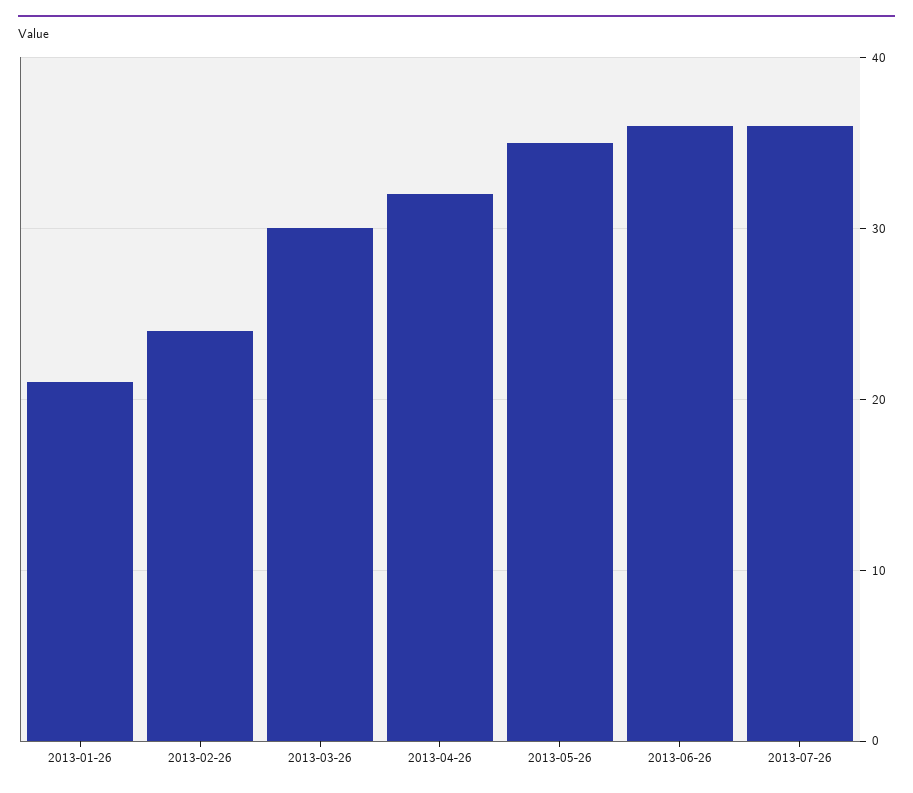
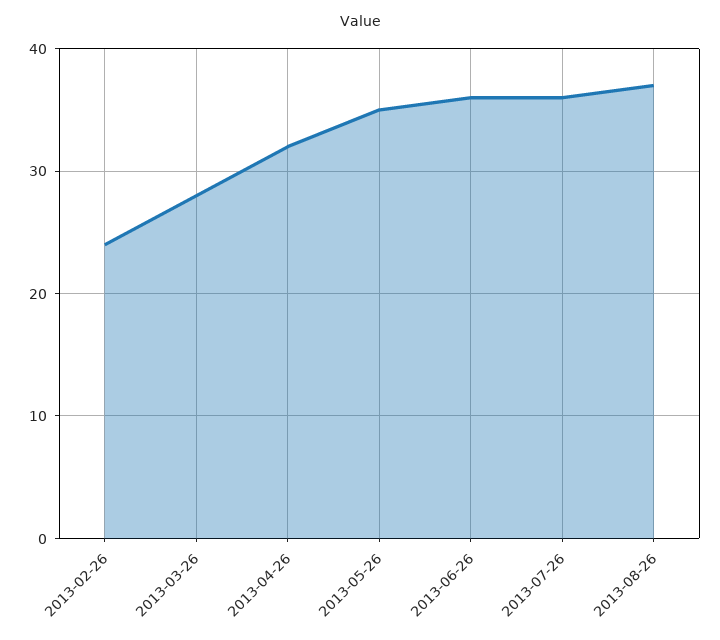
2013-01-26: 21 -> none
2013-03-26: 30 -> 28
2013-08-26: none -> 37

